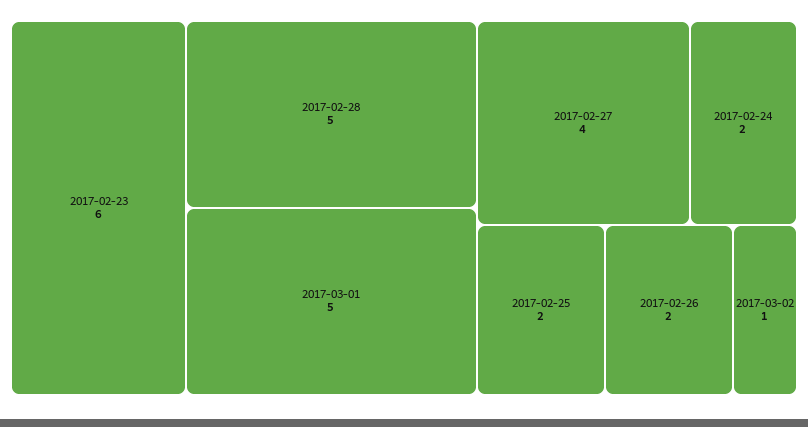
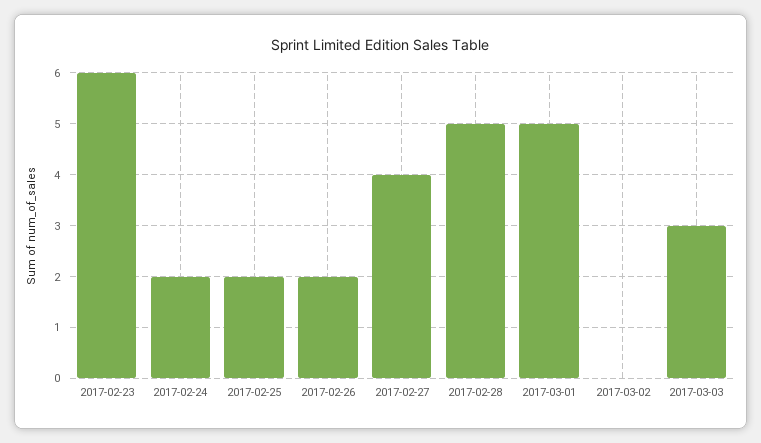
2017-03-02: 1 -> 0
2017-03-03: none -> 3

